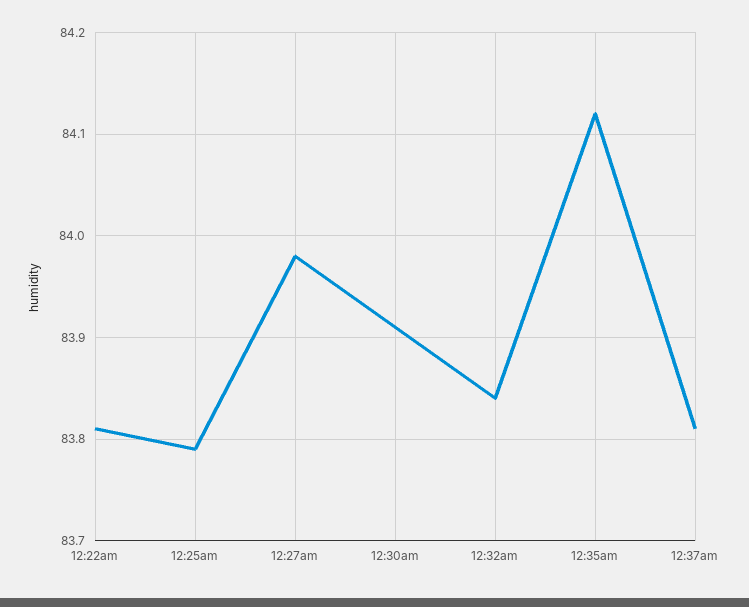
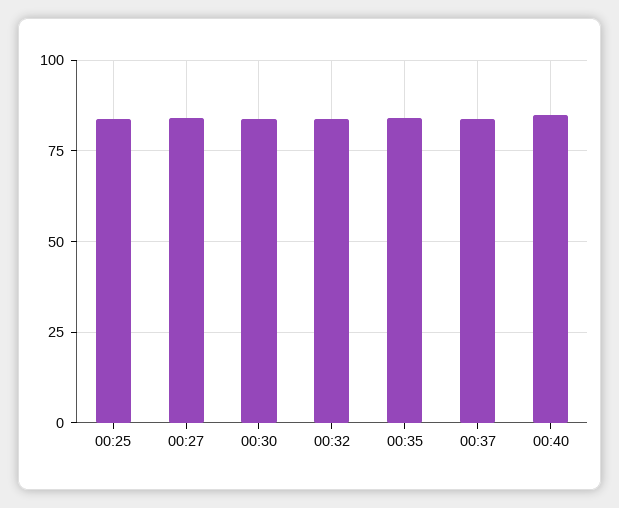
12:22am: 83.81 -> none
00:40: none -> 85

